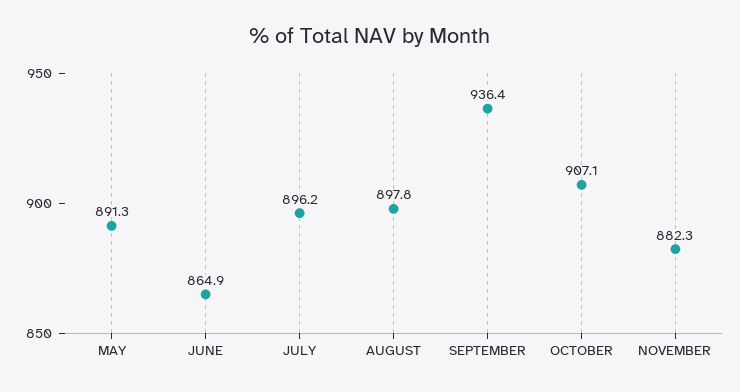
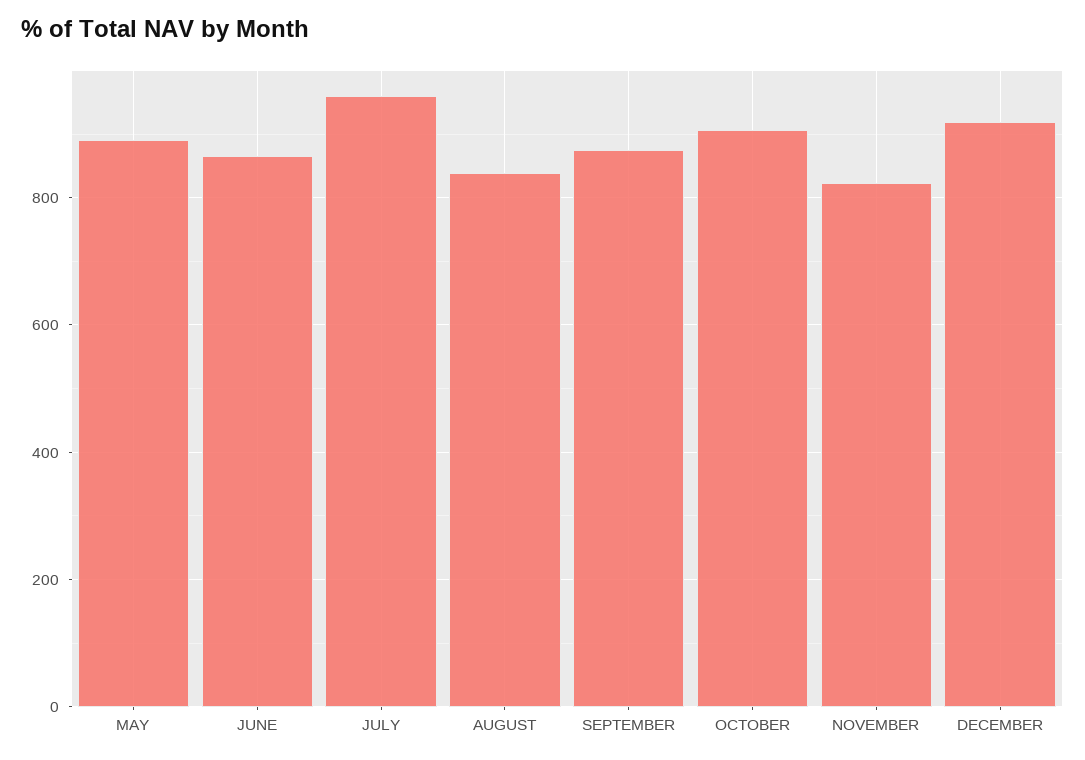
JULY: 896.2 -> 960
AUGUST: 897.8 -> 840
SEPTEMBER: 936.4 -> 880
NOVEMBER: 882.3 -> 820
DECEMBER: none -> 920

